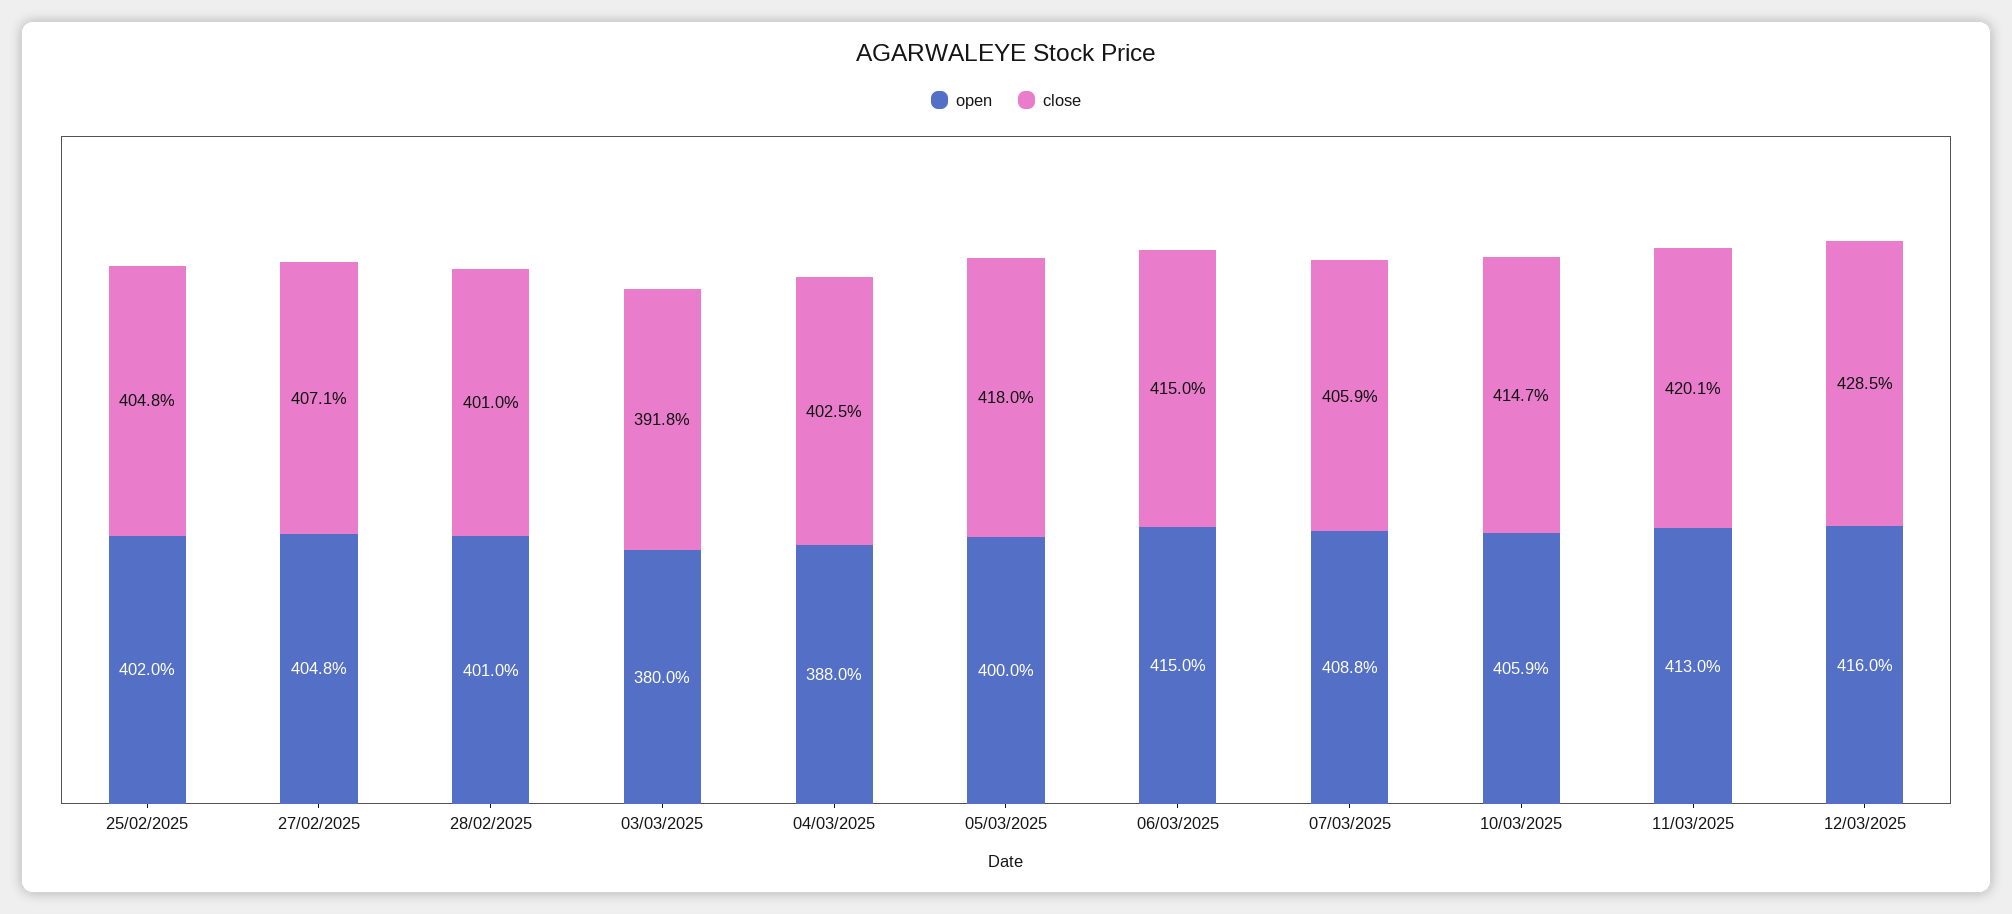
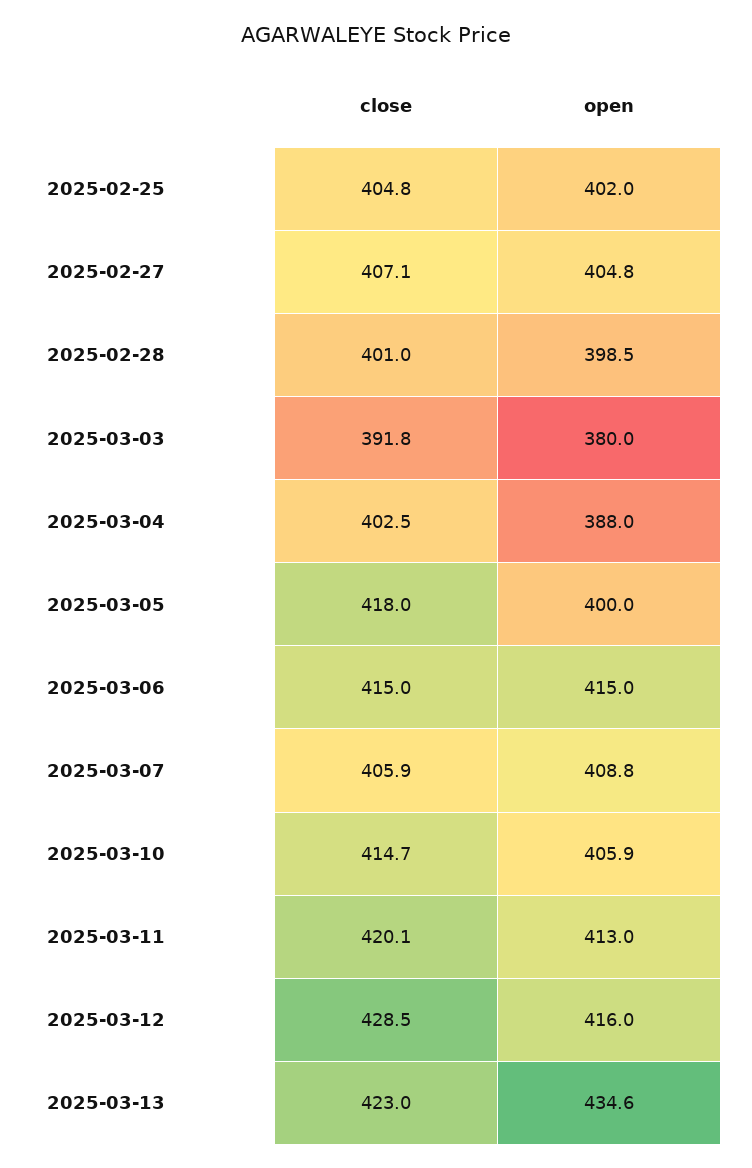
open, 28/02/2025: 401 -> 398.5
close, 2025-03-13: none -> 423
open, 2025-03-13: none -> 434.6

